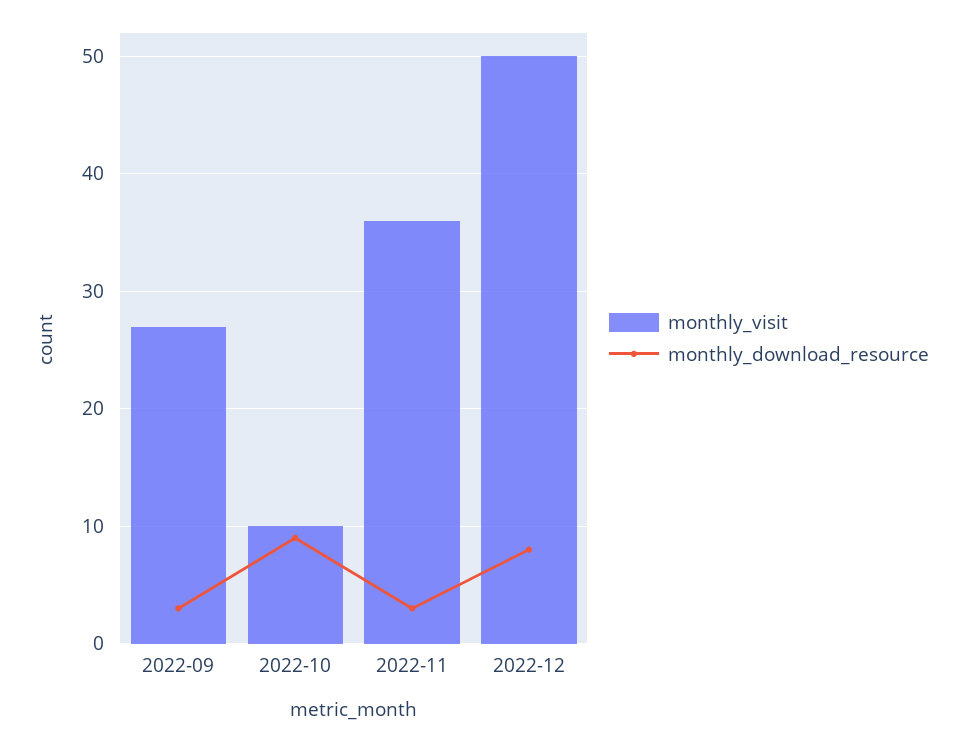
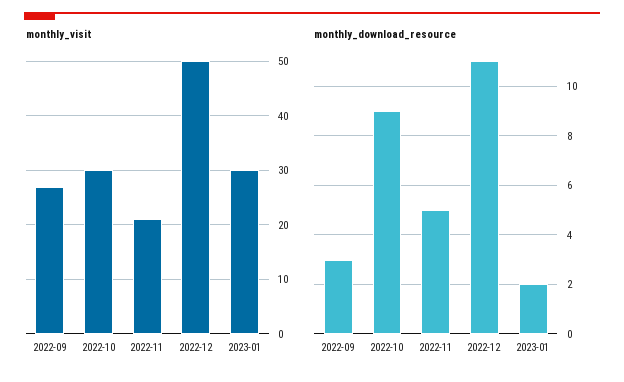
monthly_visit, 2022-10: 10 -> 30
monthly_visit, 2022-11: 36 -> 20
monthly_download_resource, 2022-11: 3 -> 5
monthly_download_resource, 2022-12: 8 -> 11
monthly_visit, 2023-01: none -> 30
monthly_download_resource, 2023-01: none -> 2

